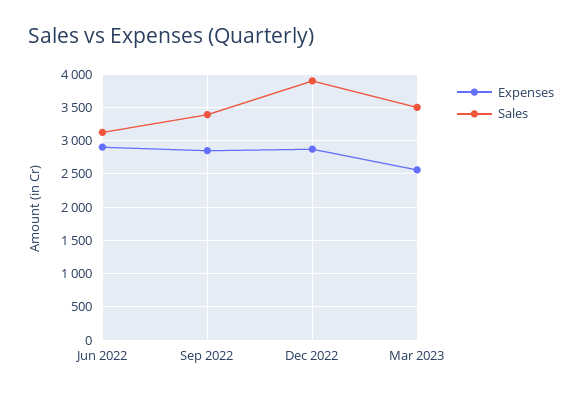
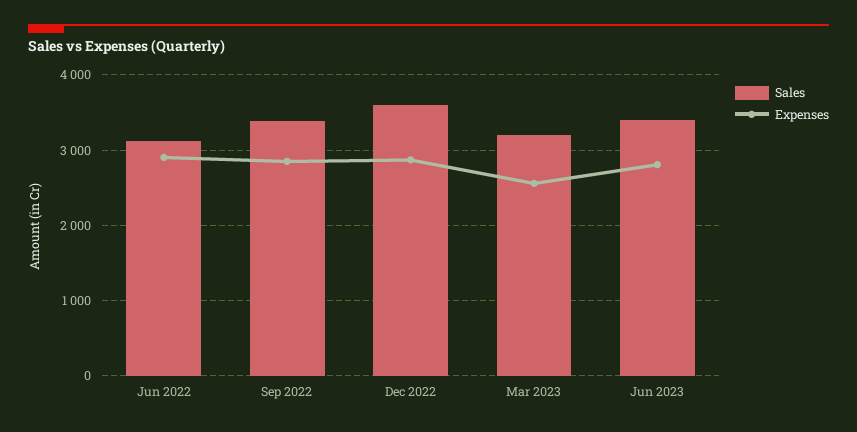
Sales, Dec 2022: 3900 -> 3600
Sales, Mar 2023: 3500 -> 3200
Sales, Jun 2023: none -> 3400
Expenses, Jun 2023: none -> 2800

